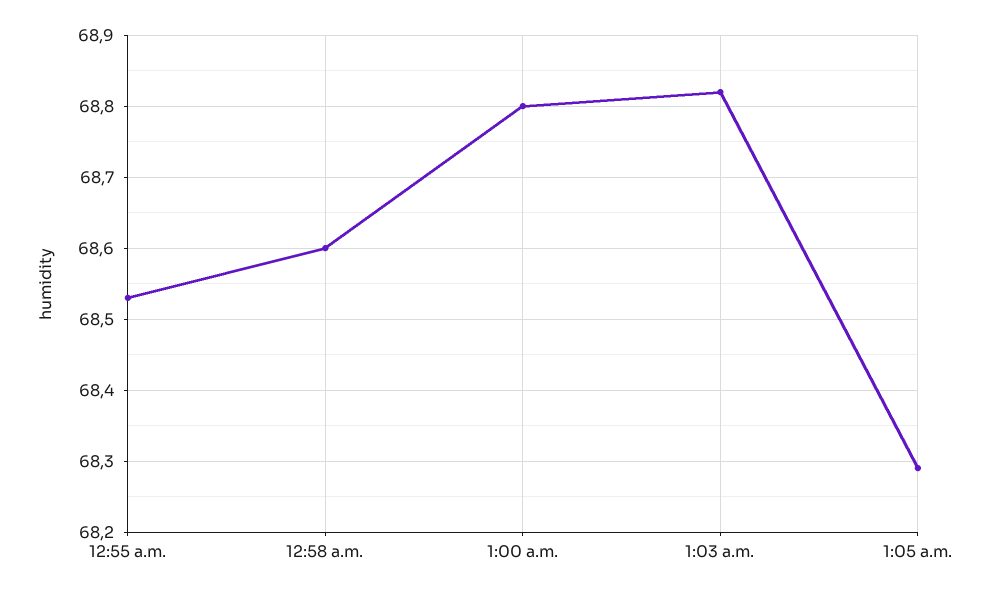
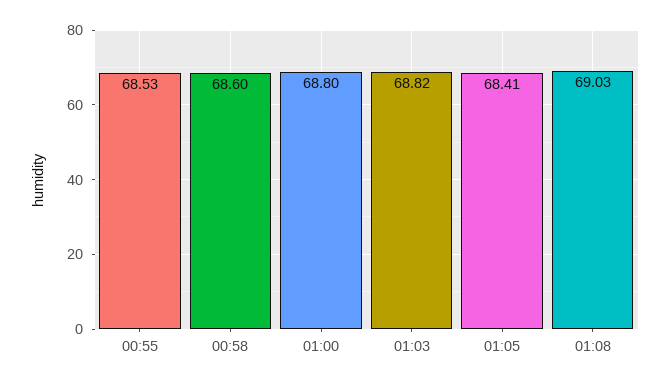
1:05 a.m.: 68.29 -> 68.41
01:08: none -> 69.03

